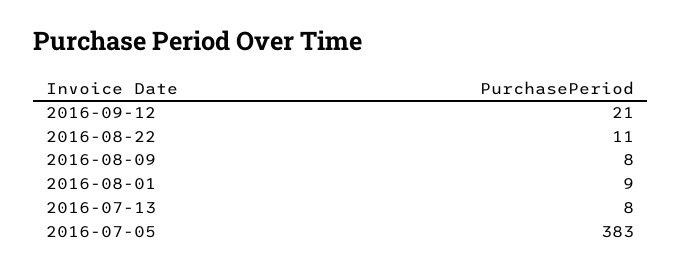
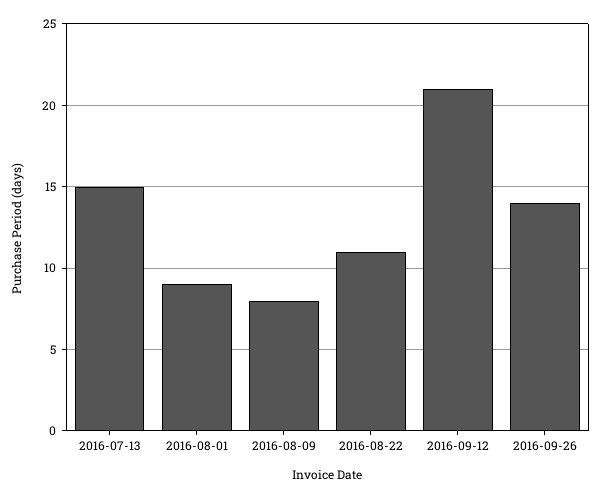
2016-07-13: 8 -> 15
2016-07-05: 383 -> none
2016-09-26: none -> 14

